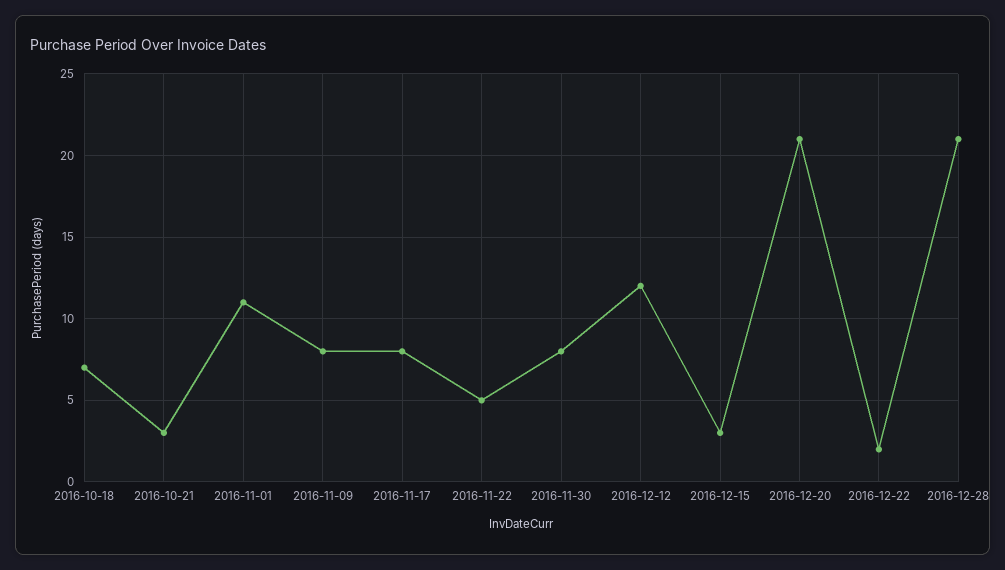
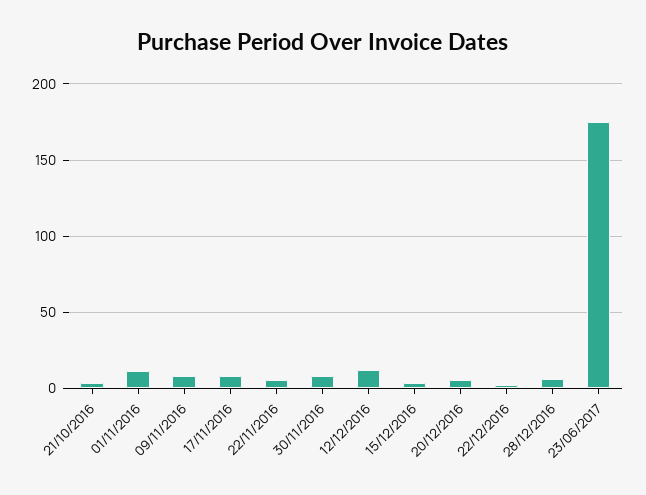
2016-10-18: 7 -> none
2016-12-20: 21 -> 5
2016-12-28: 21 -> 5
23/06/2017: none -> 175

